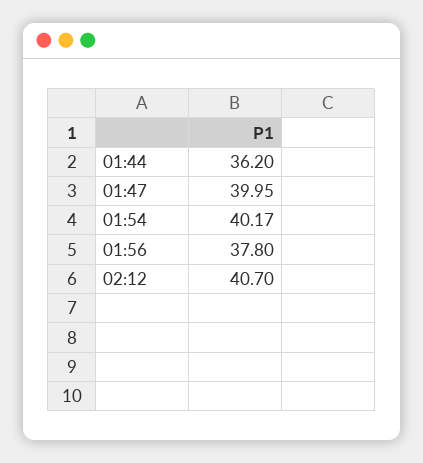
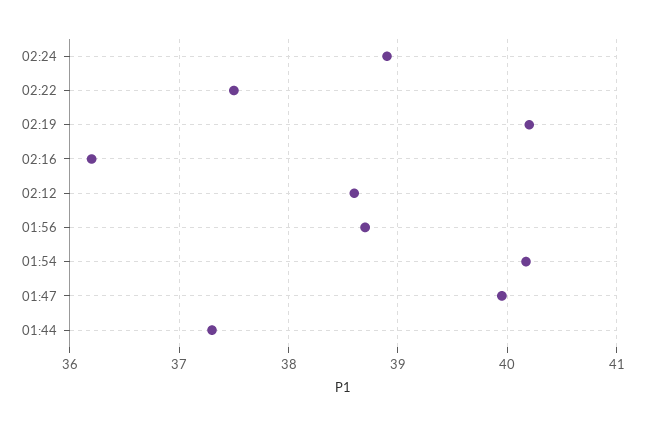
01:44: 36.2 -> 37.3
01:56: 37.8 -> 38.7
02:12: 40.7 -> 38.6
02:24: none -> 38.9
02:22: none -> 37.5
02:19: none -> 40.2
02:16: none -> 36.2

